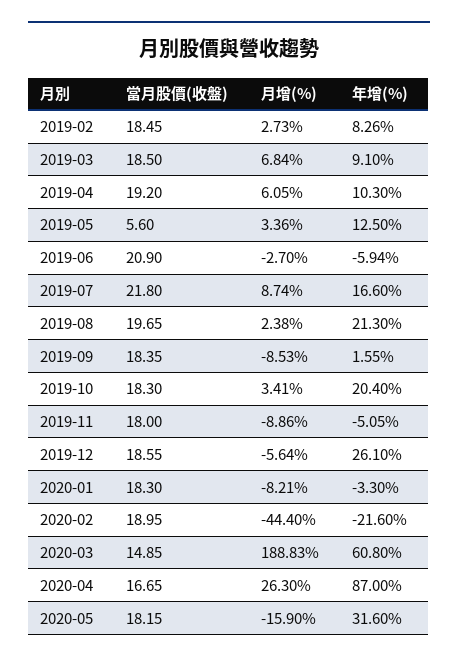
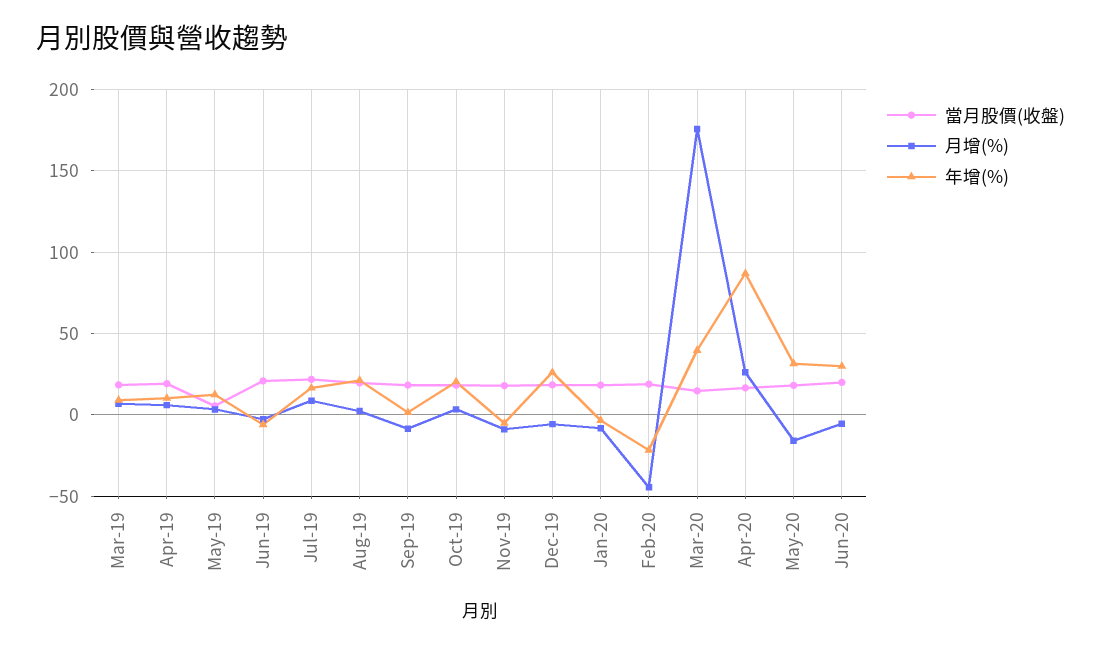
當月股價(收盤), 2019-02: 18.45 -> none
月增(%), 2019-02: 2.73 -> none
年增(%), 2019-02: 8.26 -> none
月增(%), 2020-03: 188.83 -> 175
年增(%), 2020-03: 60.8 -> 40
當月股價(收盤), Jun-20: none -> 20
月增(%), Jun-20: none -> -5
年增(%), Jun-20: none -> 30

